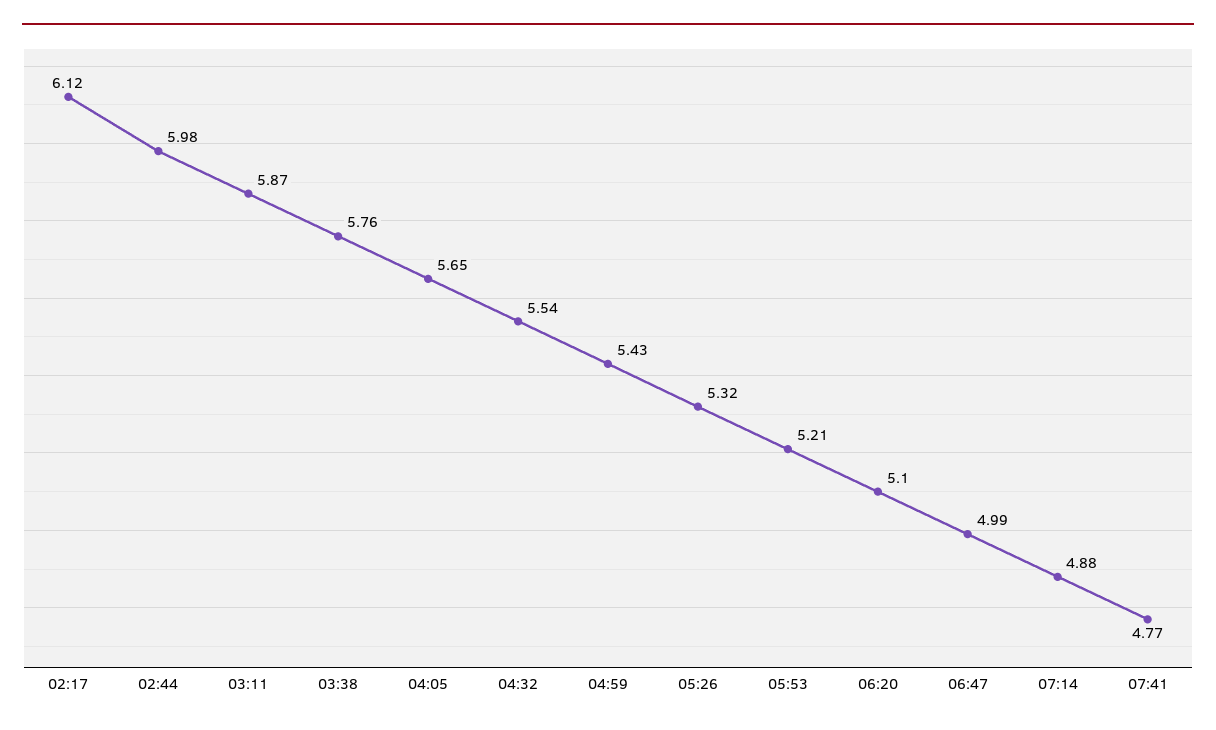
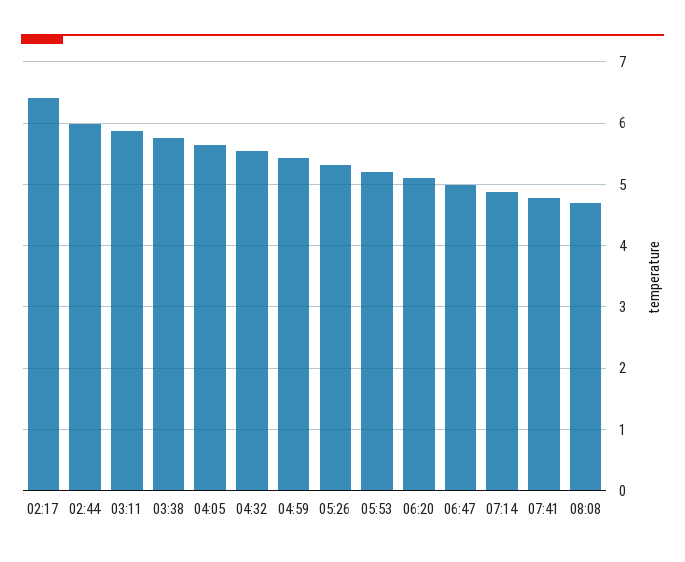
02:17: 6.12 -> 6.4
08:08: none -> 4.7

